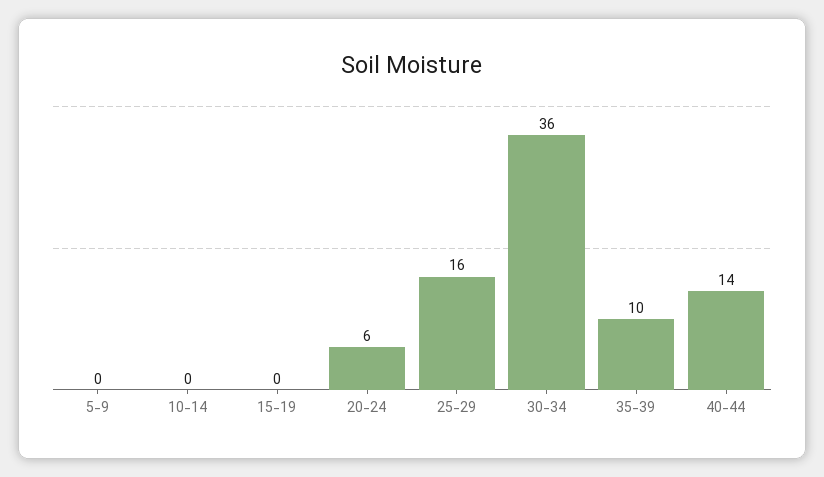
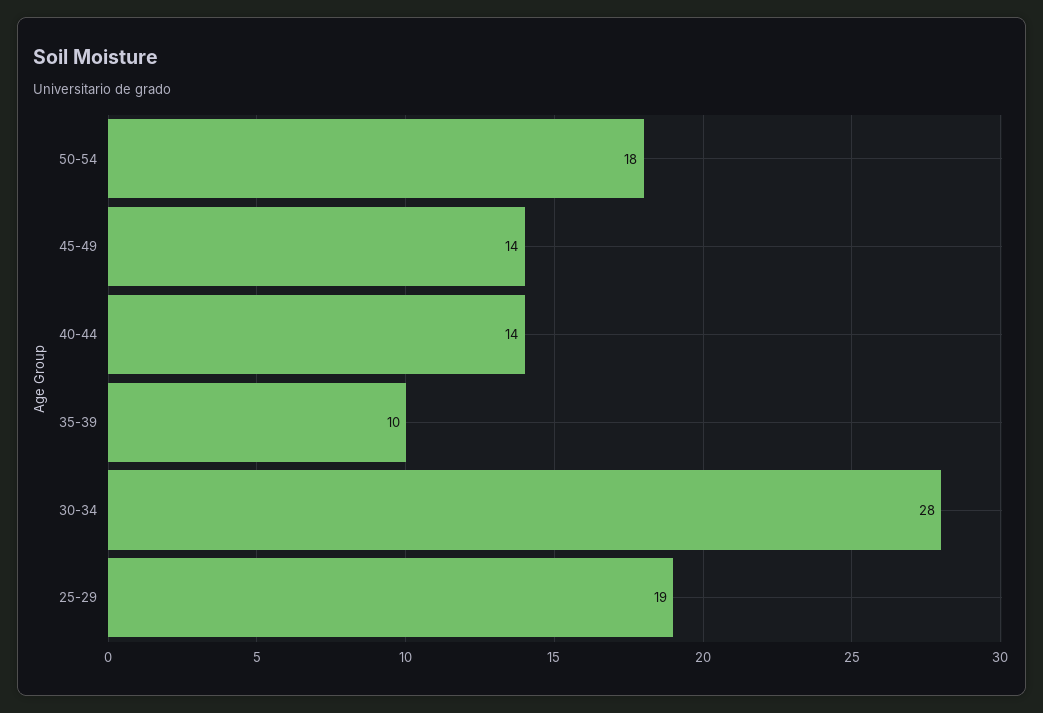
5-9: 0 -> none
10-14: 0 -> none
15-19: 0 -> none
20-24: 6 -> none
25-29: 16 -> 19
30-34: 36 -> 28
50-54: none -> 18
45-49: none -> 14

